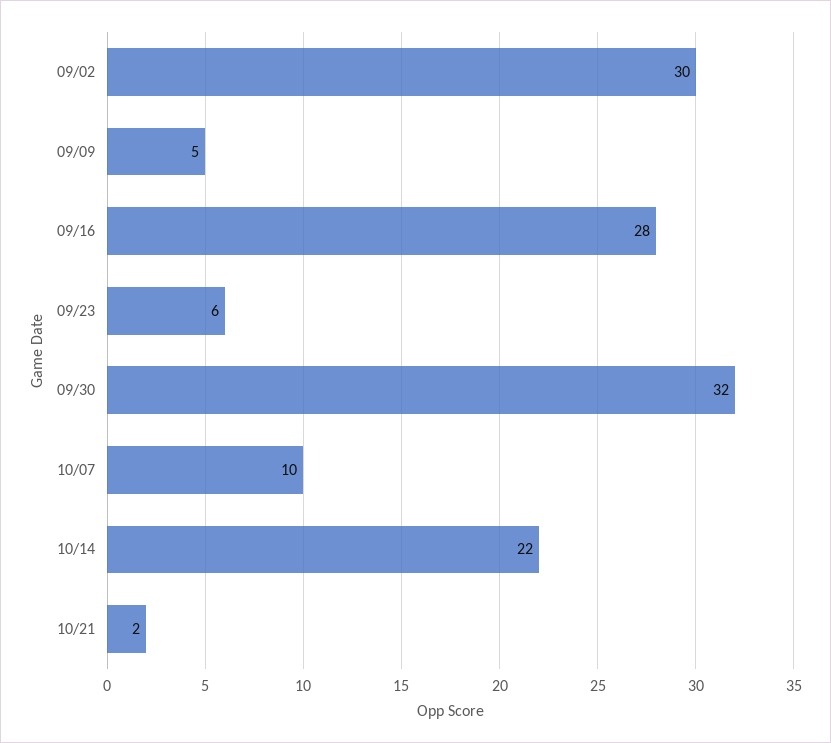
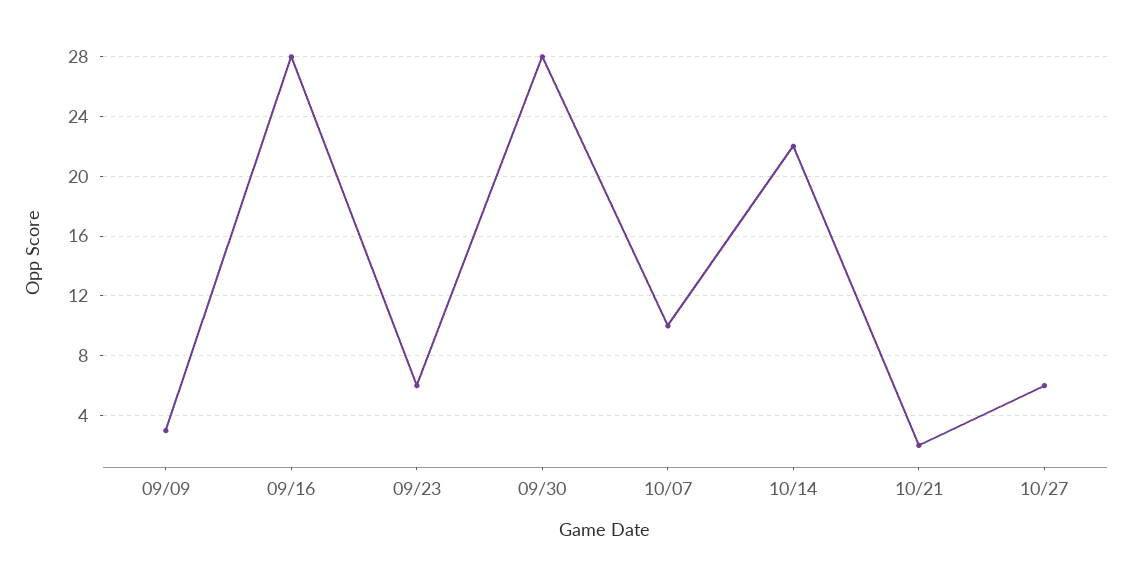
09/02: 30 -> none
09/09: 5 -> 3
09/30: 32 -> 28
10/27: none -> 6

